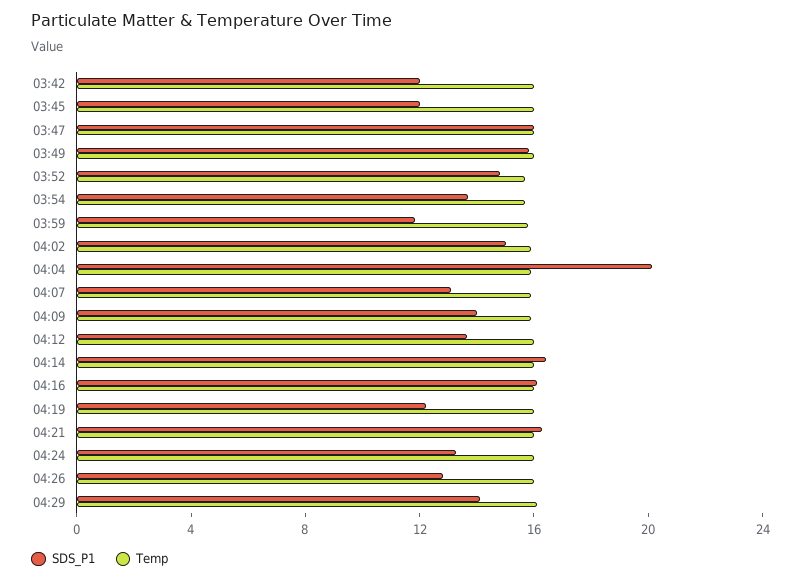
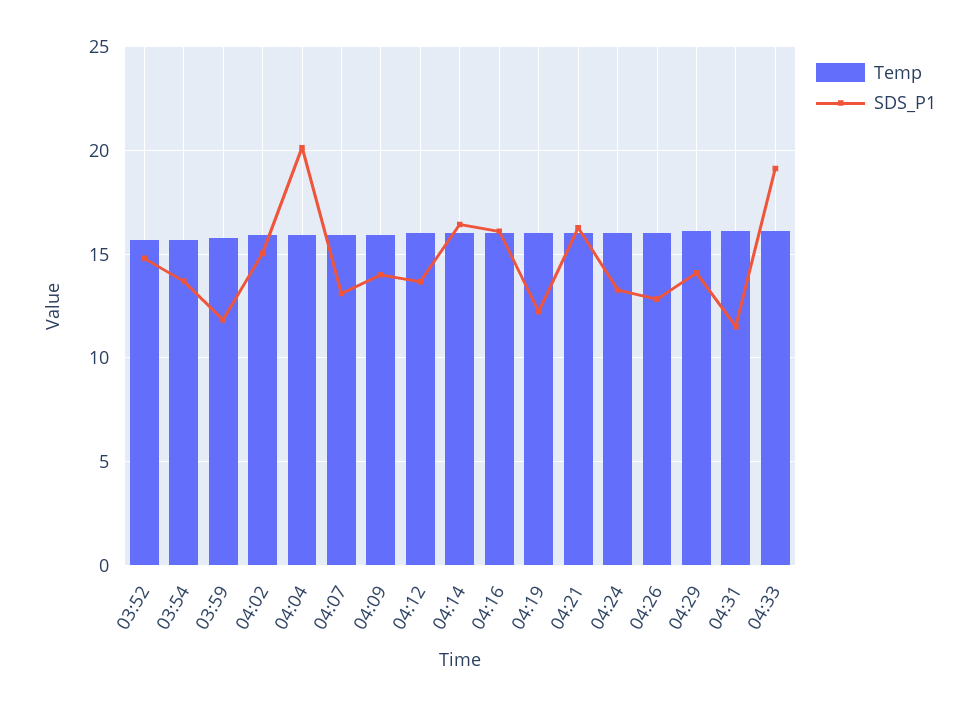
SDS_P1, 03:42: 12 -> none
Temp, 03:42: 16 -> none
SDS_P1, 03:45: 12 -> none
Temp, 03:45: 16 -> none
SDS_P1, 03:47: 16 -> none
Temp, 03:47: 16 -> none
SDS_P1, 03:49: 16 -> none
Temp, 03:49: 16 -> none
Temp, 04:31: none -> 16
SDS_P1, 04:31: none -> 11.5
Temp, 04:33: none -> 16
SDS_P1, 04:33: none -> 19

